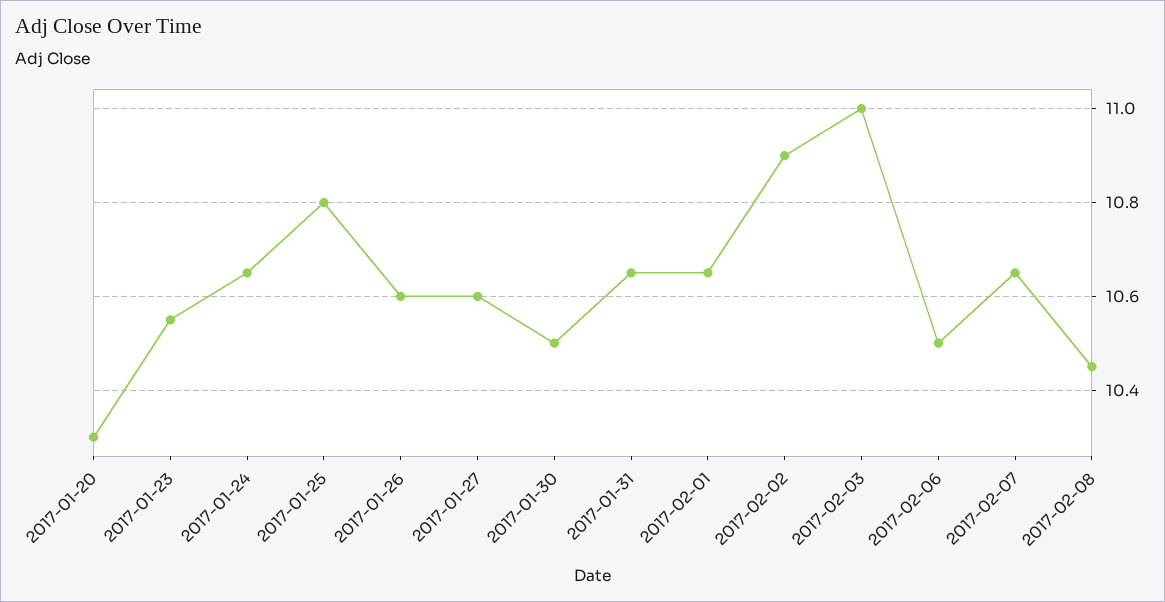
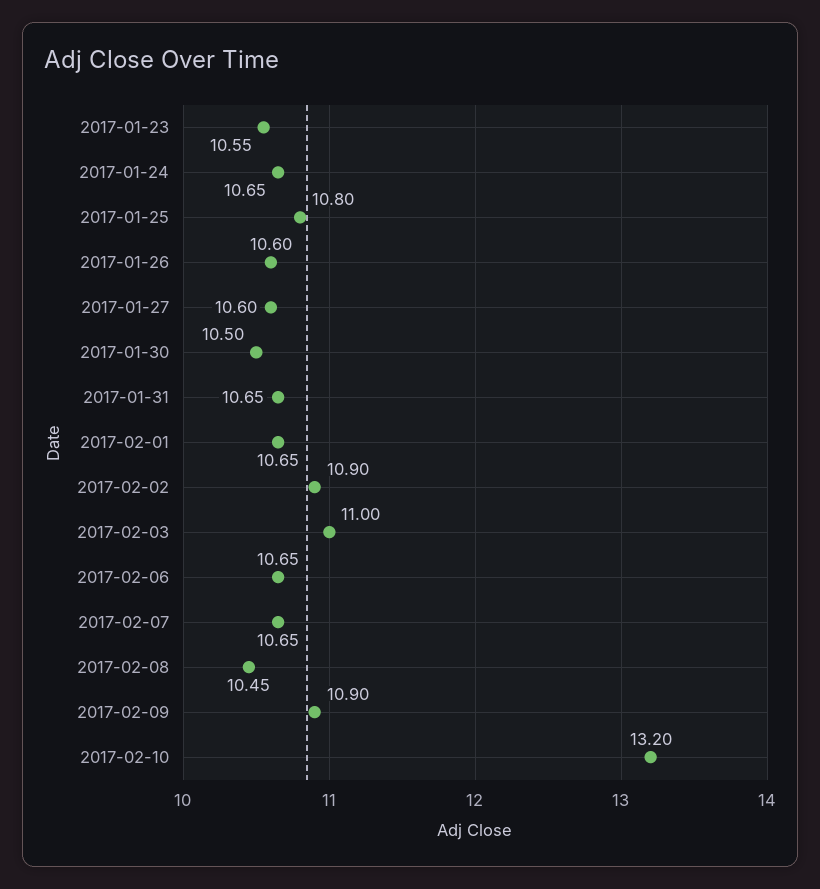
2017-01-20: 10.3 -> none
2017-02-06: 10.5 -> 10.65
2017-02-09: none -> 10.9
2017-02-10: none -> 13.2

